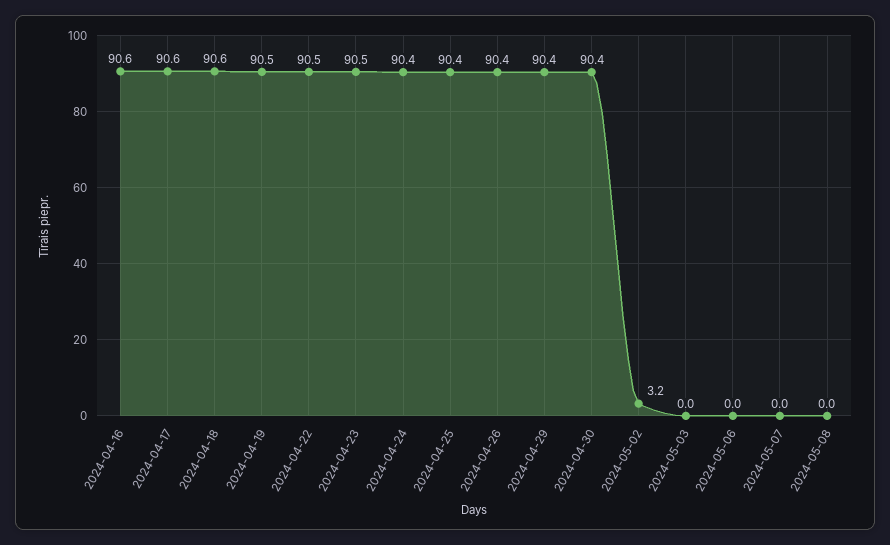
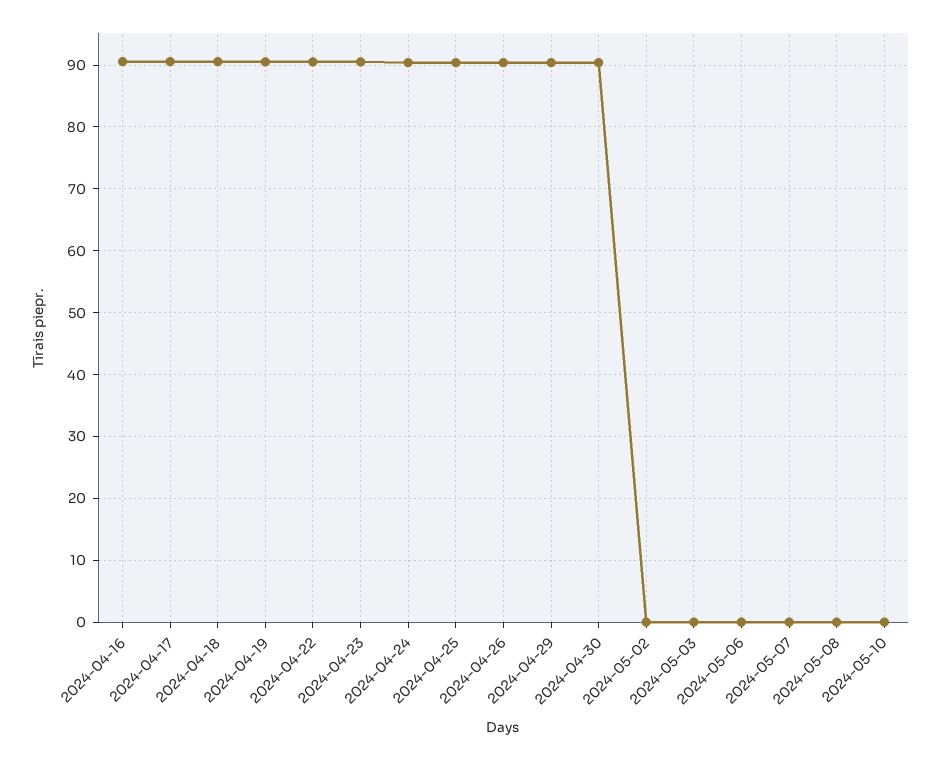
2024-05-02: 3.2 -> 0
2024-05-10: none -> 0

